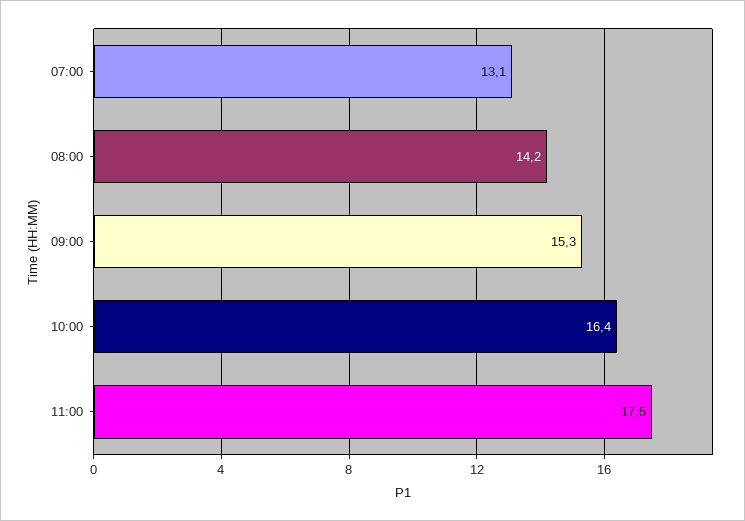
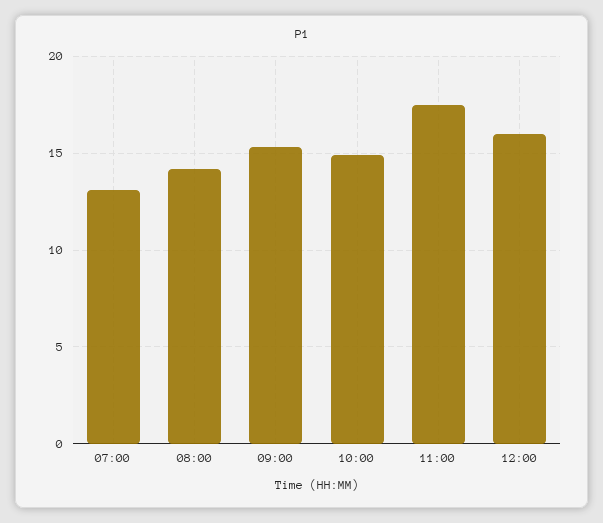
10:00: 16.4 -> 15
12:00: none -> 16

